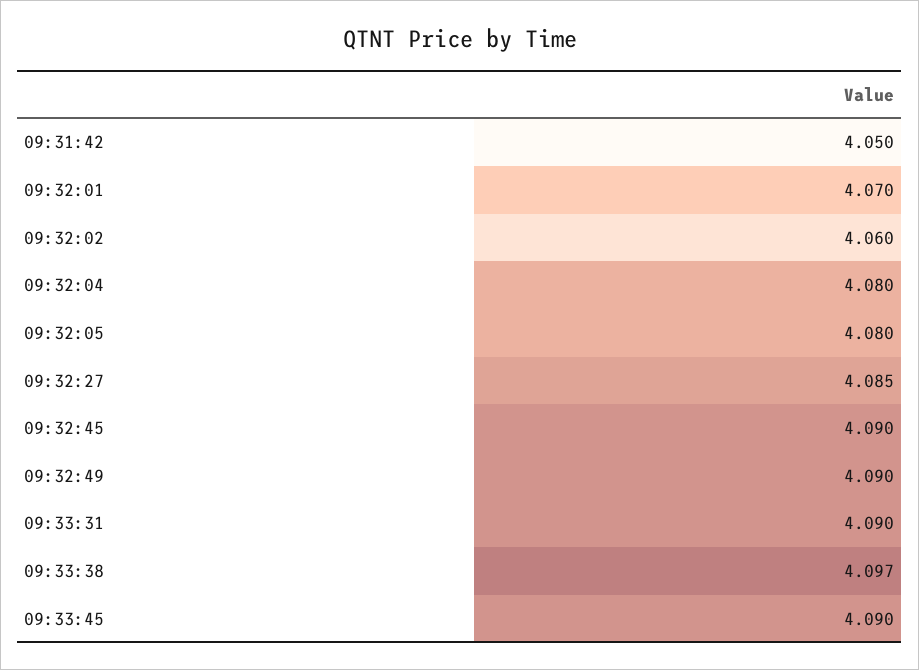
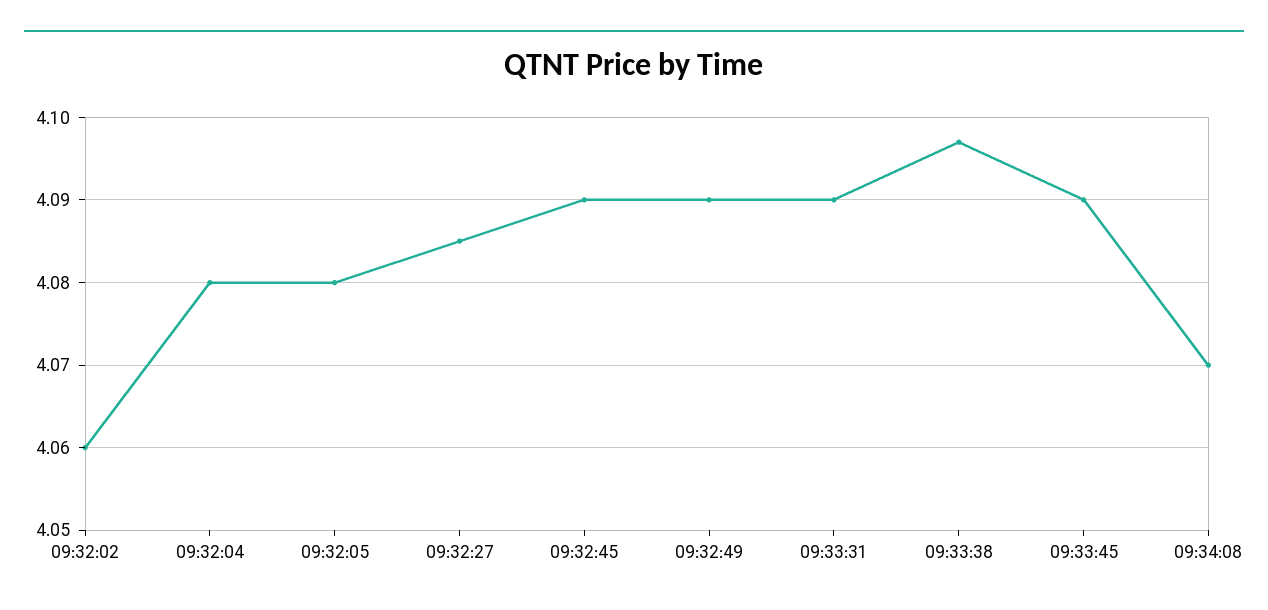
09:31:42: 4.05 -> none
09:32:01: 4.07 -> none
09:34:08: none -> 4.07

